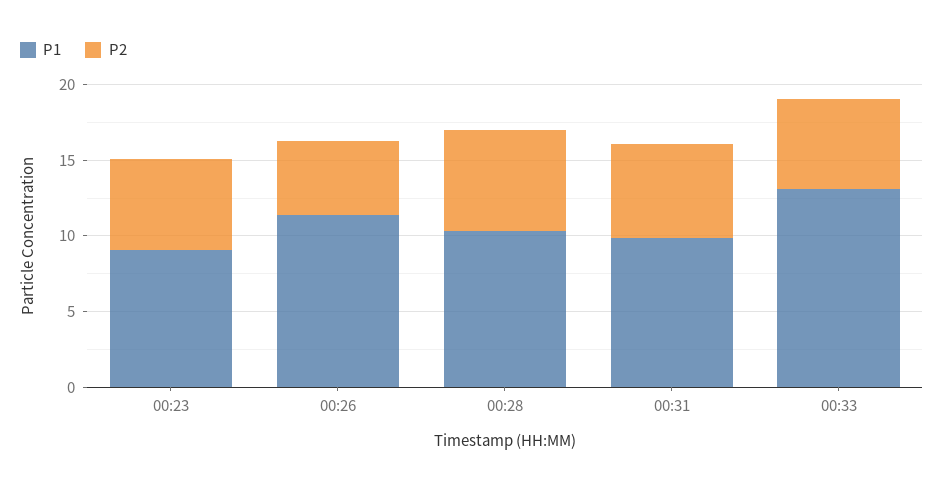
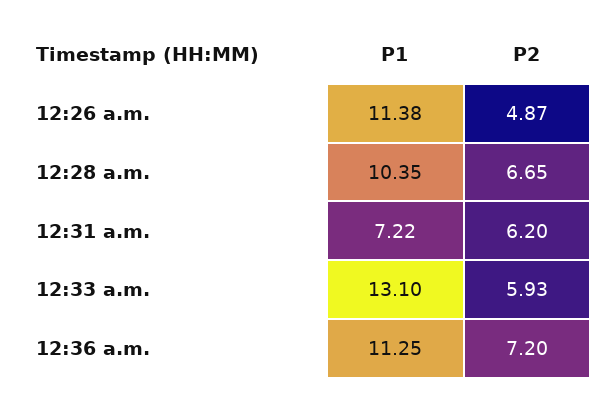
P1, 00:23: 9 -> none
P2, 00:23: 6 -> none
P1, 00:31: 10 -> 7.22
P1, 12:36 a.m.: none -> 11.25
P2, 12:36 a.m.: none -> 7.2

